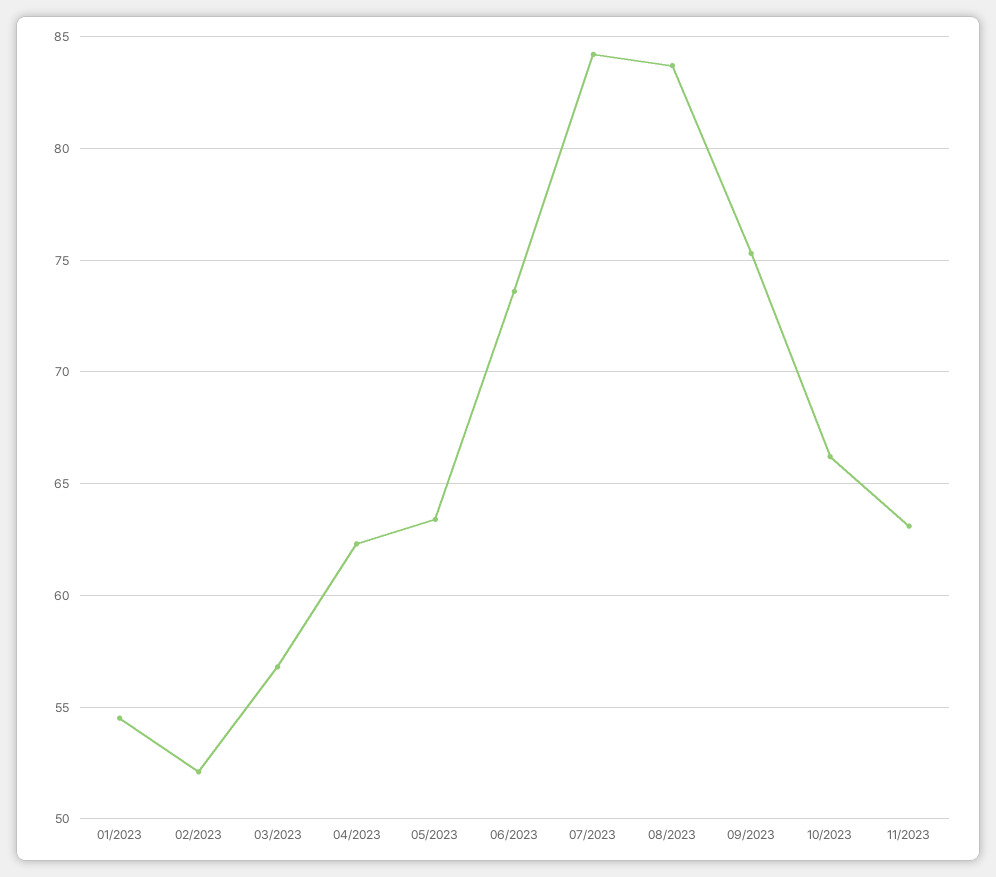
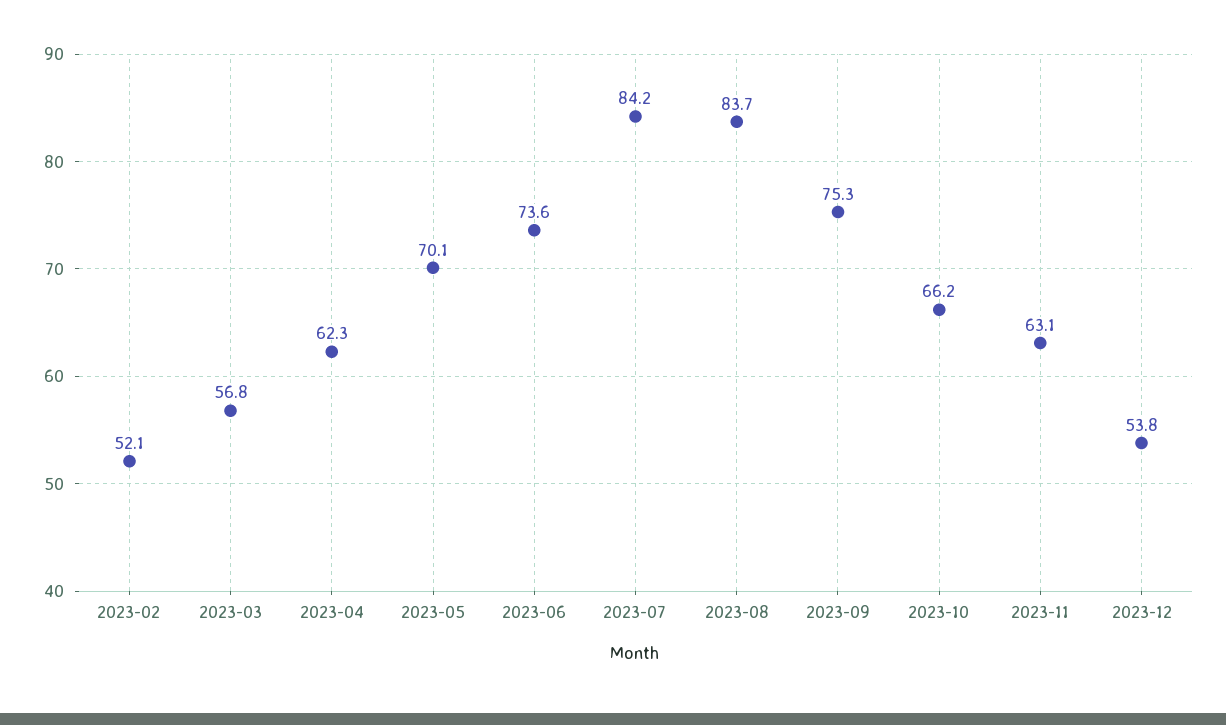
01/2023: 54.5 -> none
05/2023: 63.5 -> 70.1
2023-12: none -> 53.8

